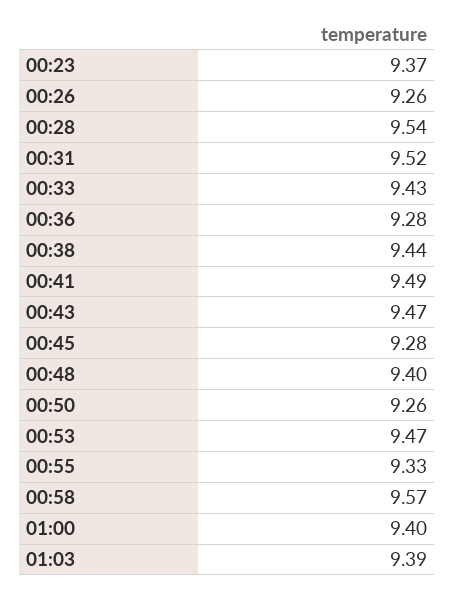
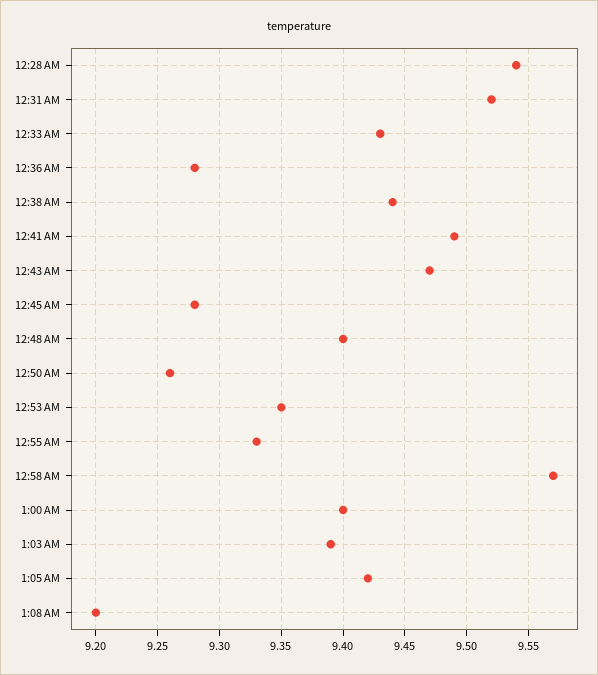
00:23: 9.37 -> none
00:26: 9.26 -> none
00:53: 9.47 -> 9.35
1:05 AM: none -> 9.42
1:08 AM: none -> 9.2

